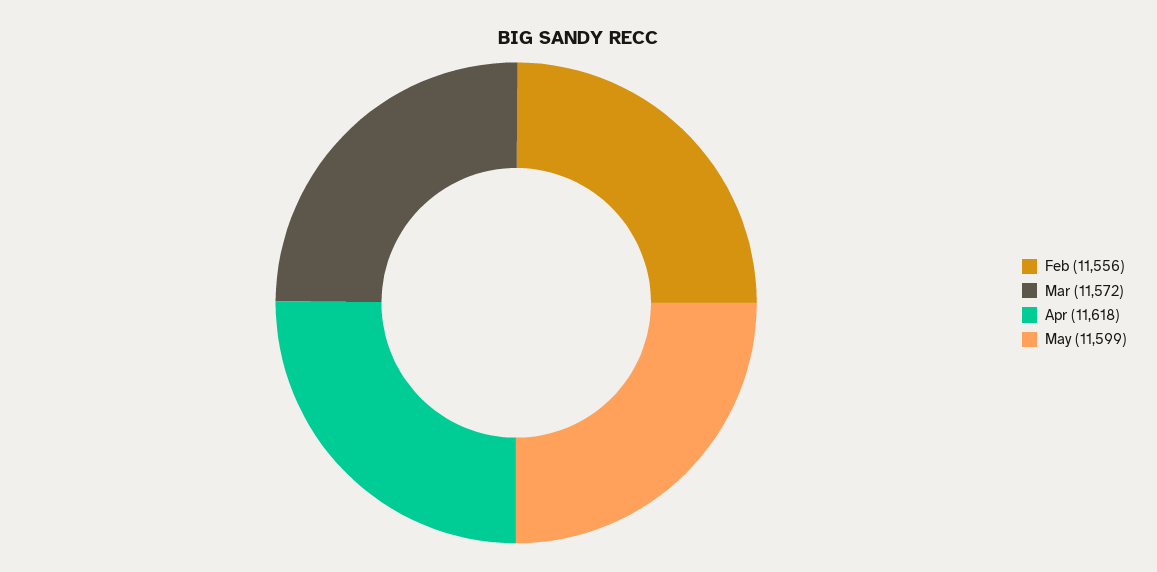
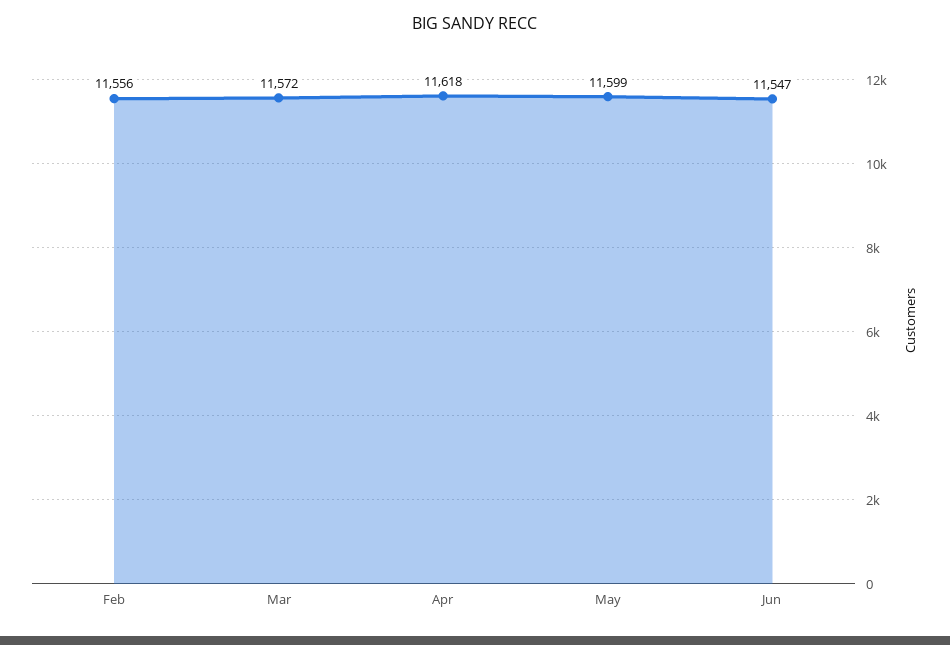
Jun: none -> 11547

